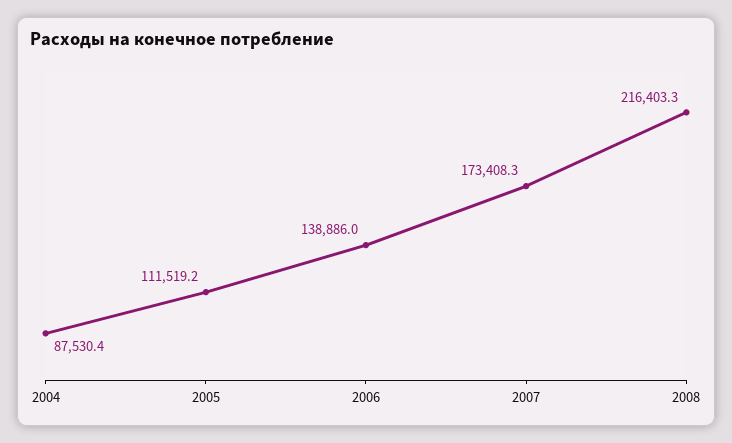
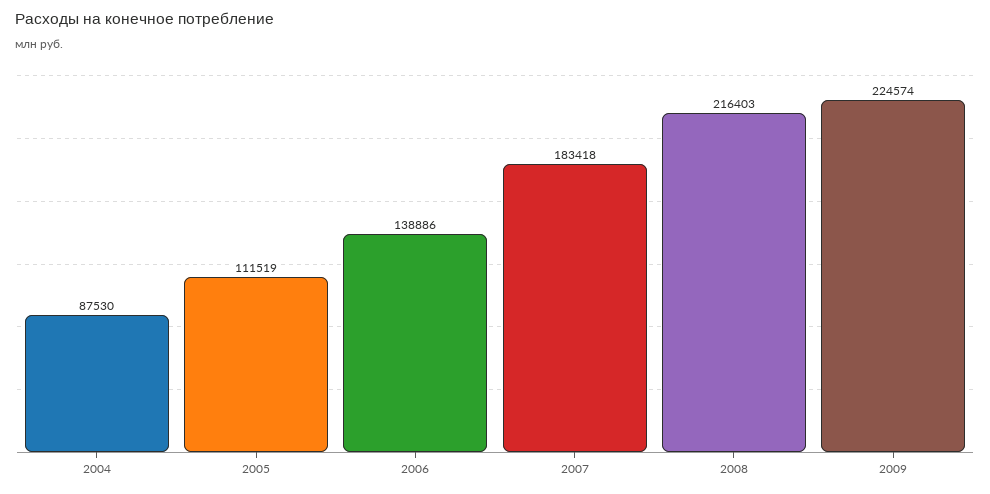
2007: 173408.3 -> 183418
2009: none -> 224574

